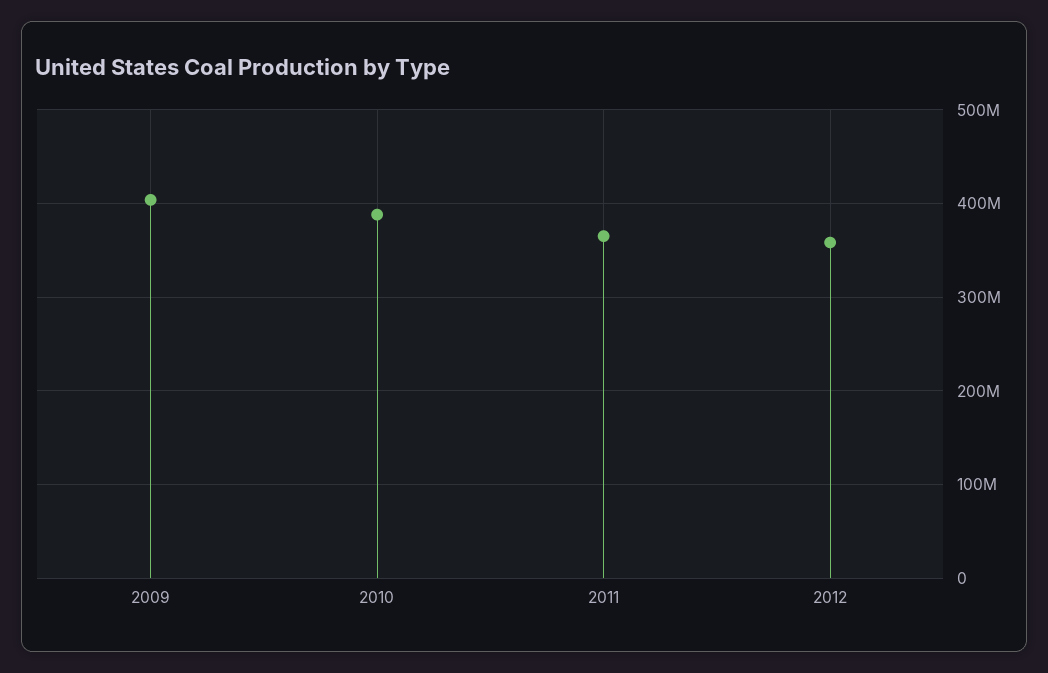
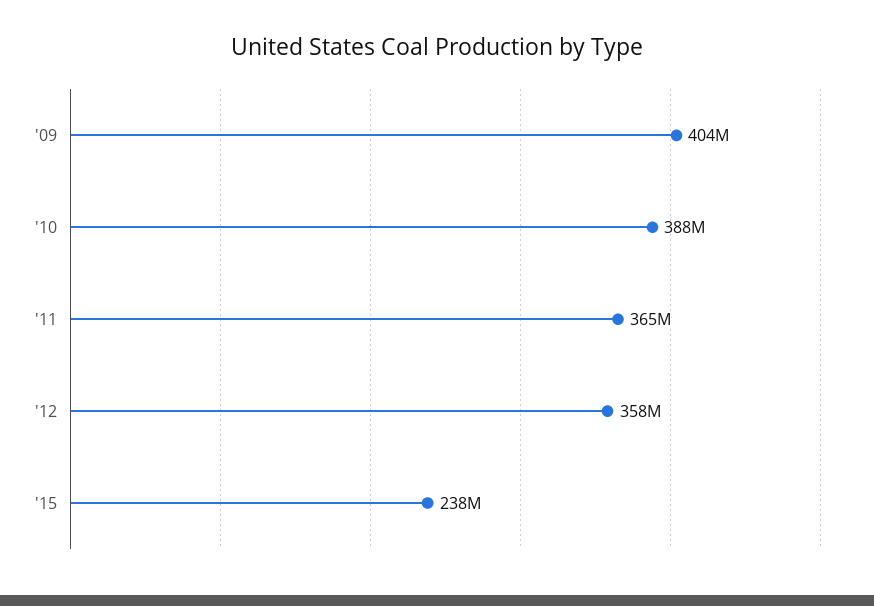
'15: none -> 238000000

